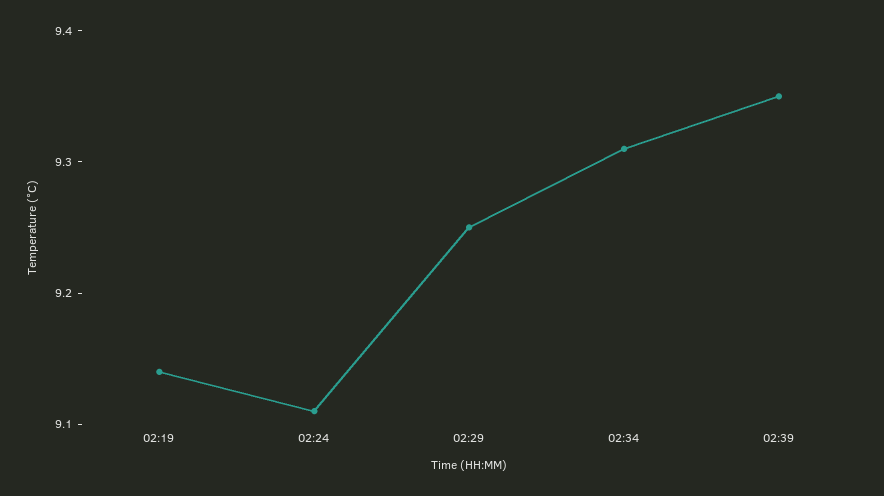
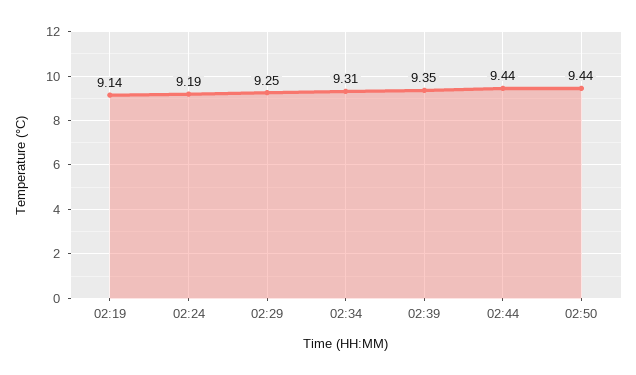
02:24: 9.11 -> 9.19
02:44: none -> 9.44
02:50: none -> 9.44

